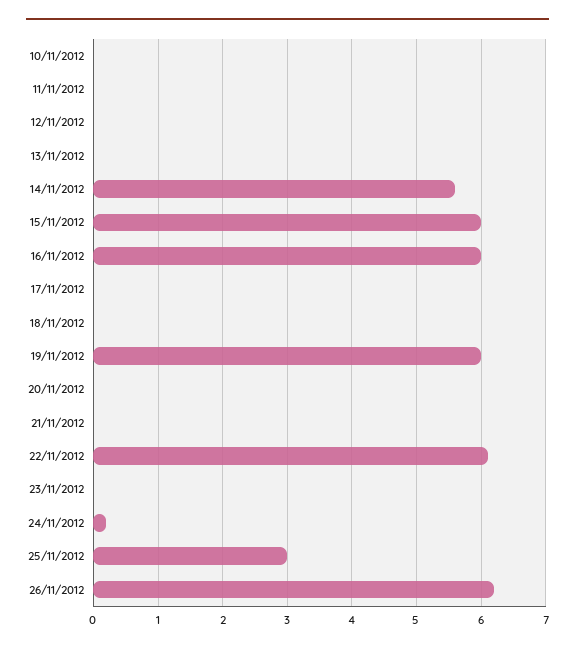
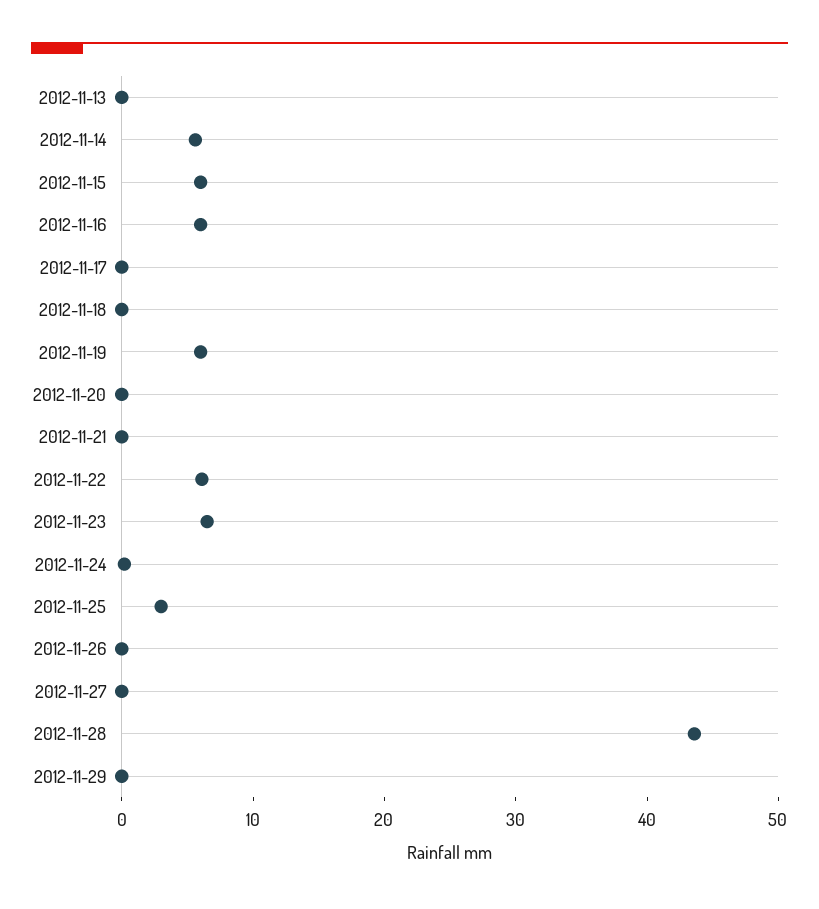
10/11/2012: 0 -> none
11/11/2012: 0 -> none
12/11/2012: 0 -> none
23/11/2012: 0 -> 6
26/11/2012: 6.2 -> 0
2012-11-27: none -> 0
2012-11-28: none -> 44
2012-11-29: none -> 0

